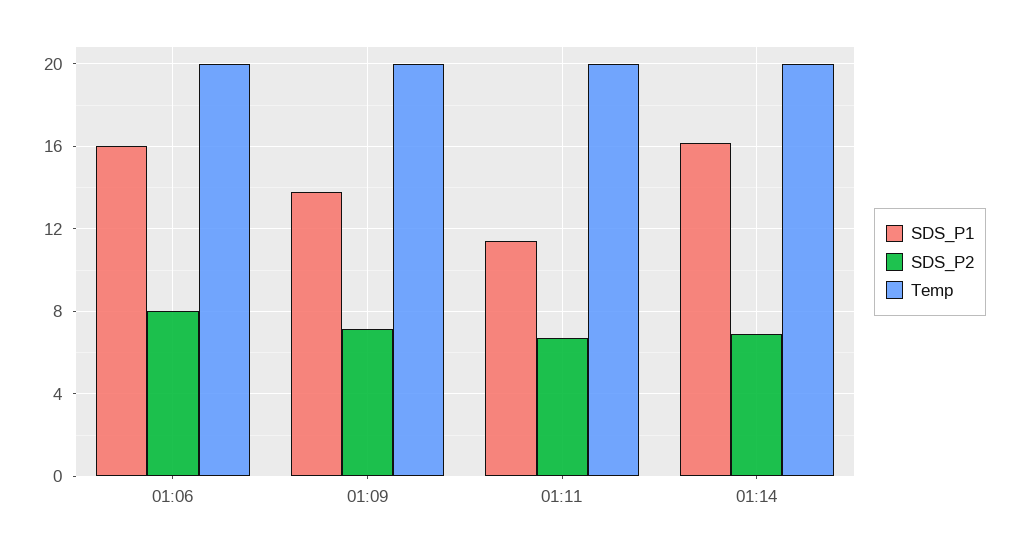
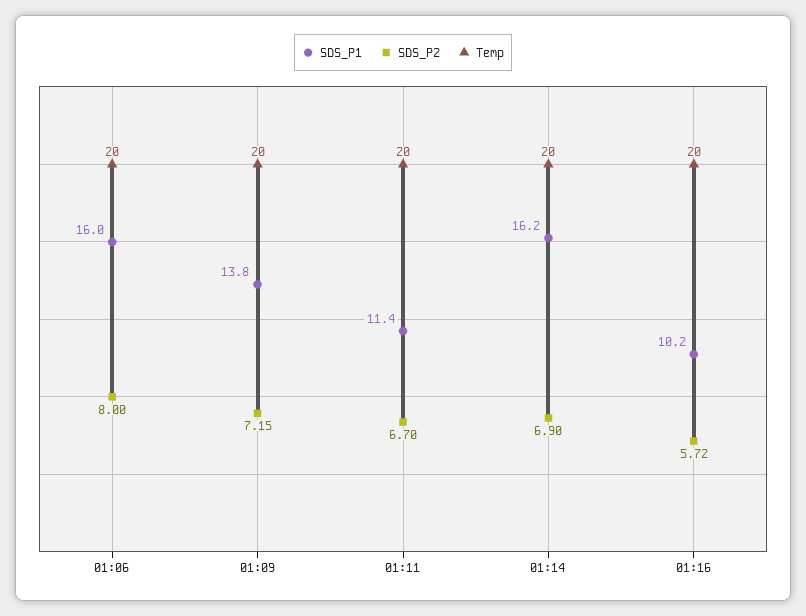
SDS_P1, 01:16: none -> 10.2
SDS_P2, 01:16: none -> 5.72
Temp, 01:16: none -> 20

